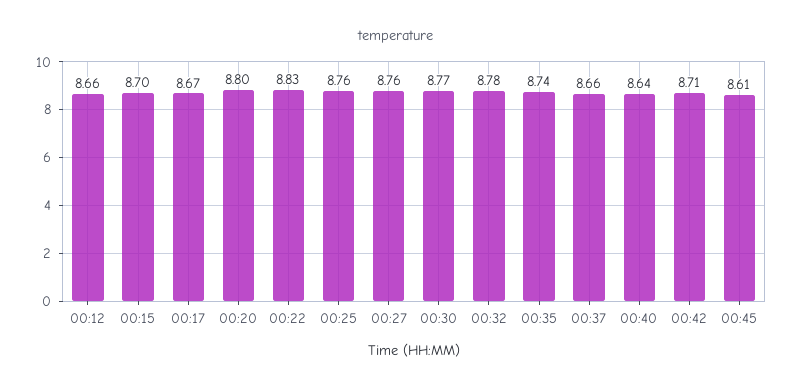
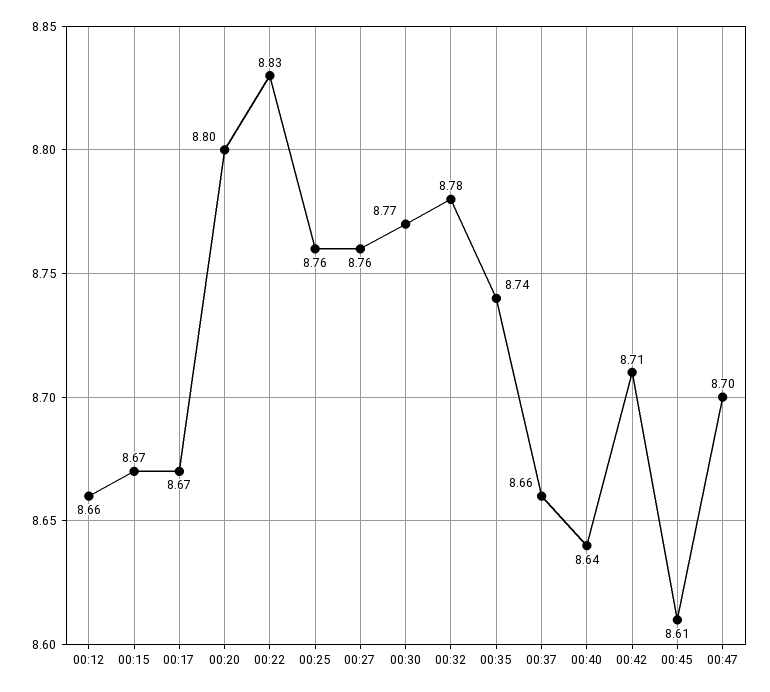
00:15: 8.7 -> 8.67
00:47: none -> 8.7

